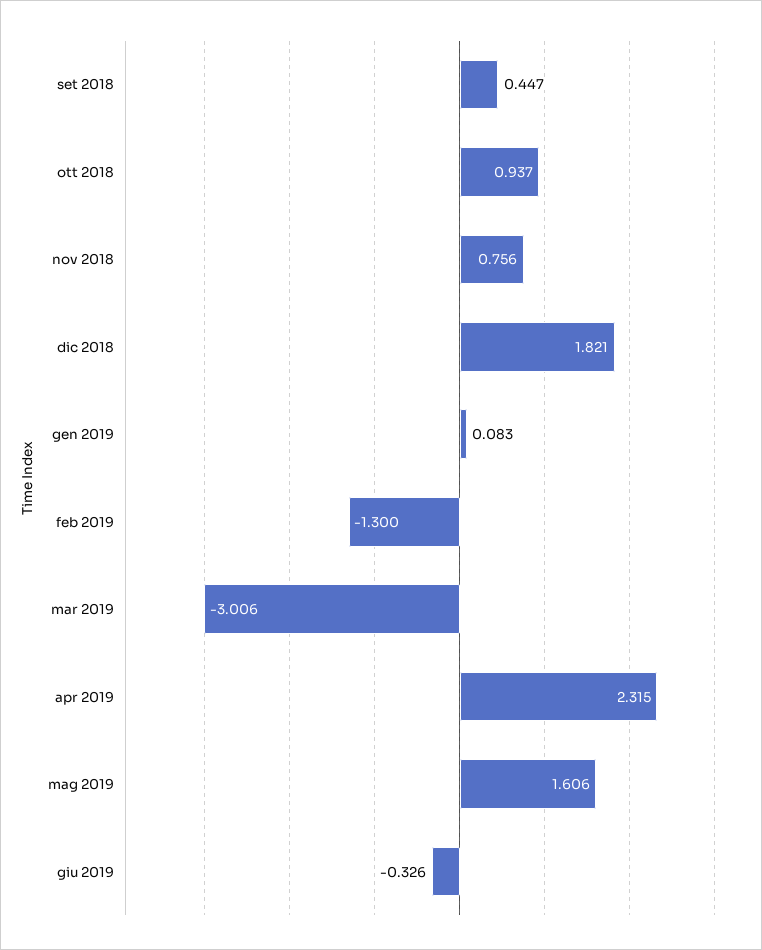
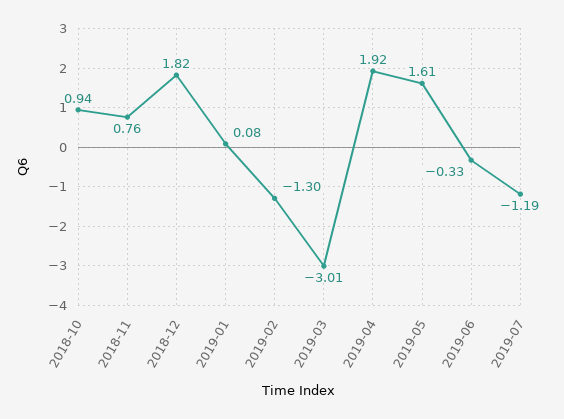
set 2018: 0.447 -> none
apr 2019: 2.315 -> 1.92
2019-07: none -> -1.19

